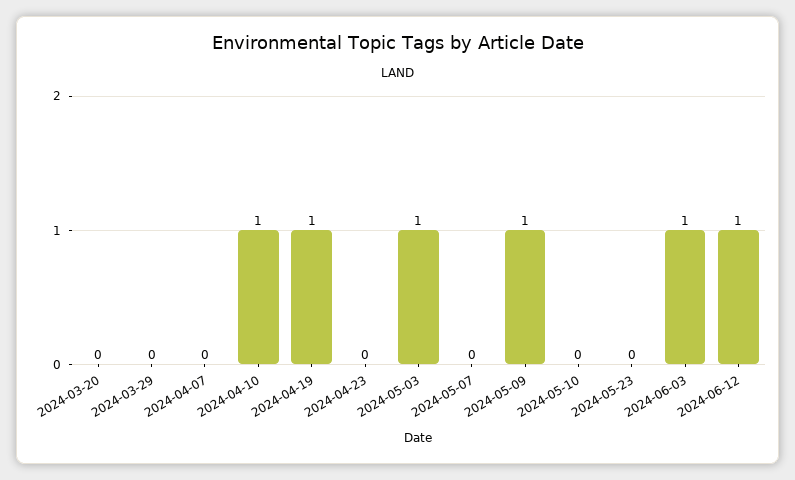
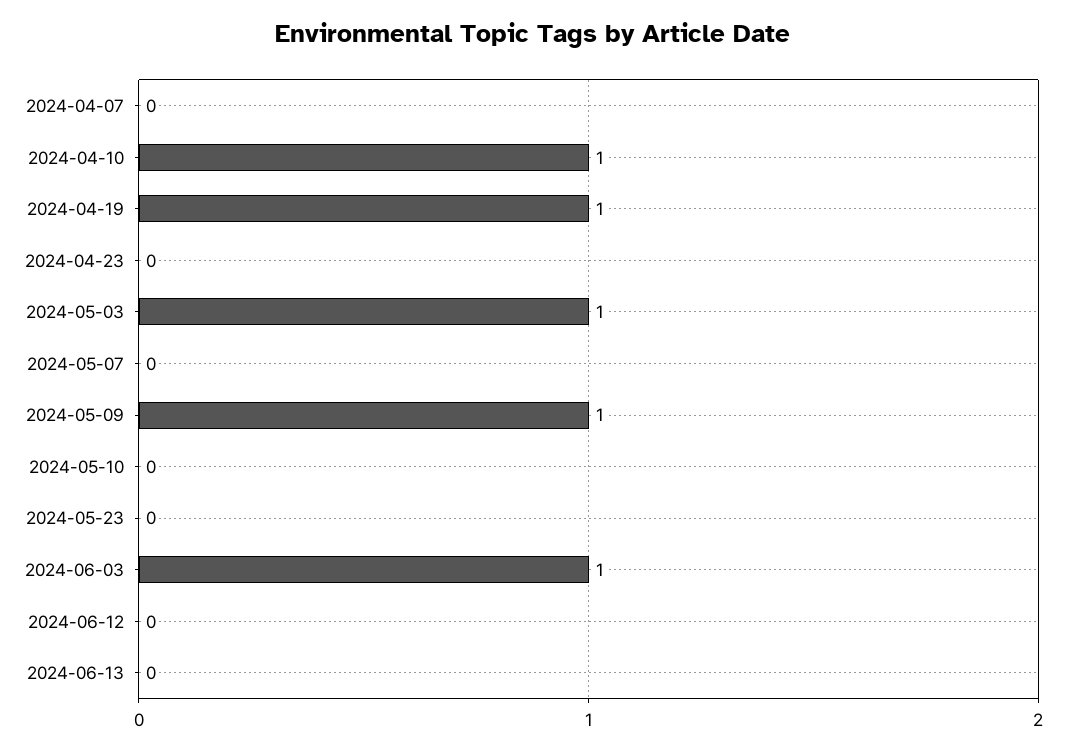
2024-03-20: 0 -> none
2024-03-29: 0 -> none
2024-06-12: 1 -> 0
2024-06-13: none -> 0

